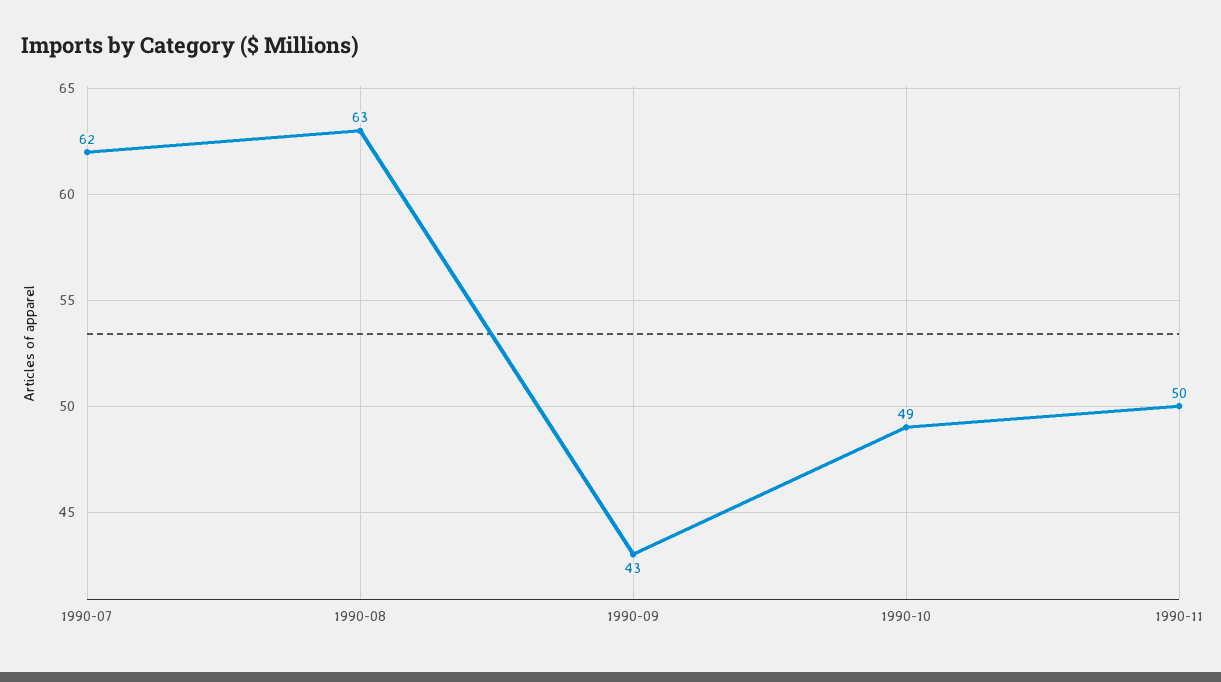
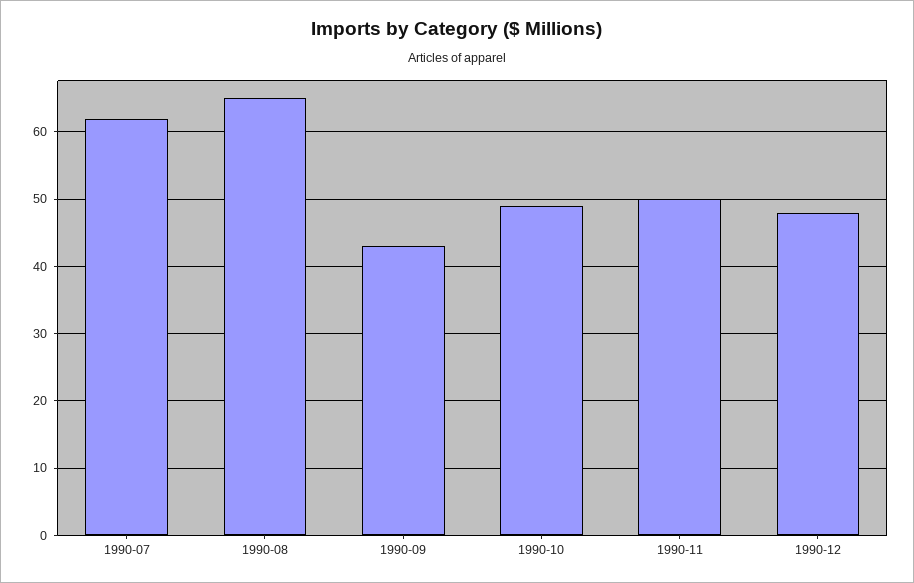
1990-08: 63 -> 65
1990-12: none -> 48

